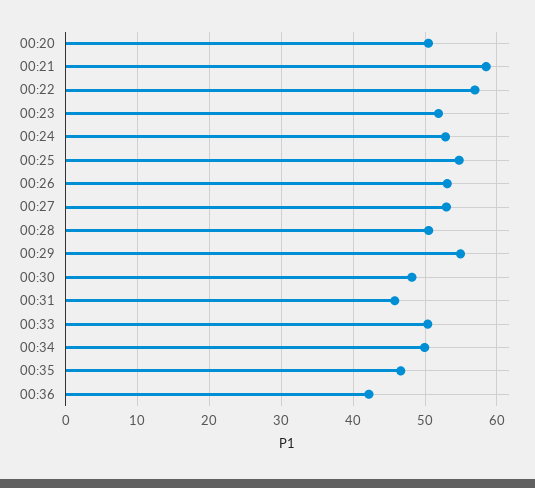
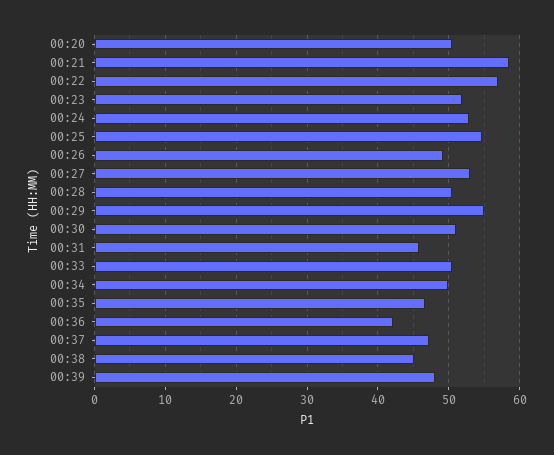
00:26: 53 -> 49
00:30: 48 -> 51
00:37: none -> 47
00:38: none -> 45
00:39: none -> 48

